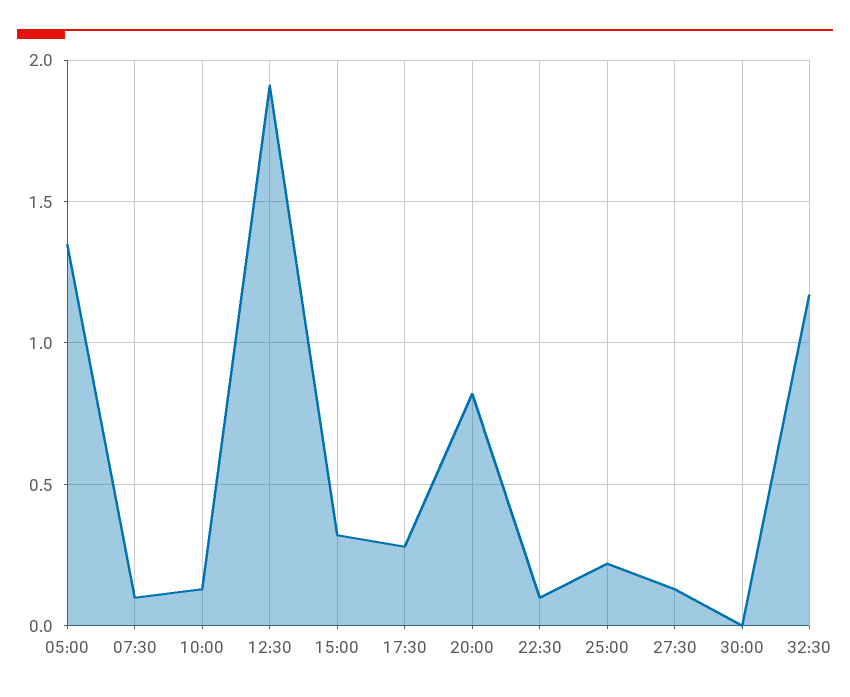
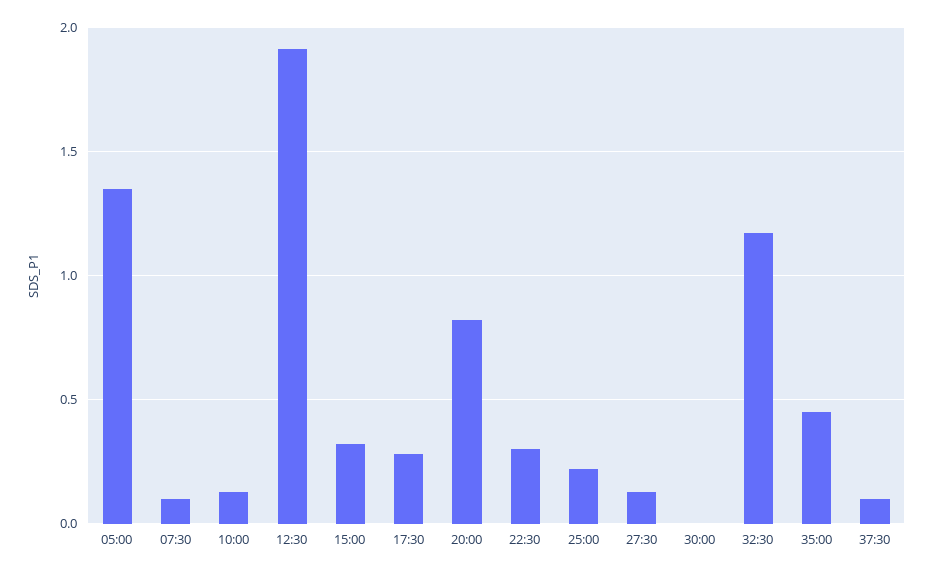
22:30: 0.1 -> 0.3
35:00: none -> 0.45
37:30: none -> 0.1

